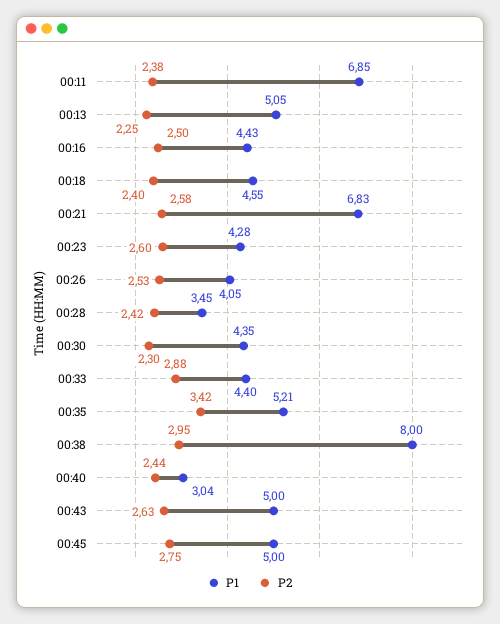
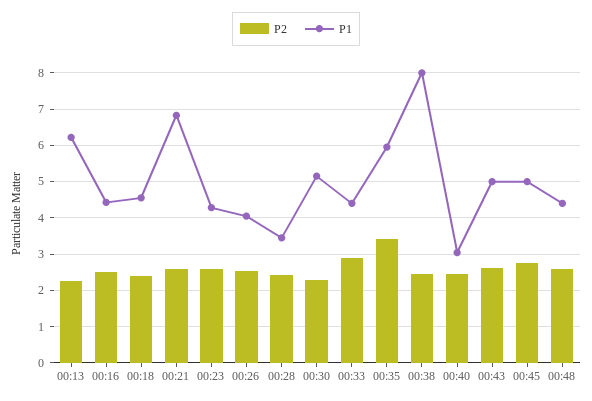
P1, 00:11: 6.85 -> none
P2, 00:11: 2.38 -> none
P1, 00:13: 5.05 -> 6.2
P1, 00:30: 4.35 -> 5.2
P1, 00:35: 5.21 -> 6
P2, 00:38: 2.95 -> 2.4
P2, 00:48: none -> 2.6
P1, 00:48: none -> 4.4

